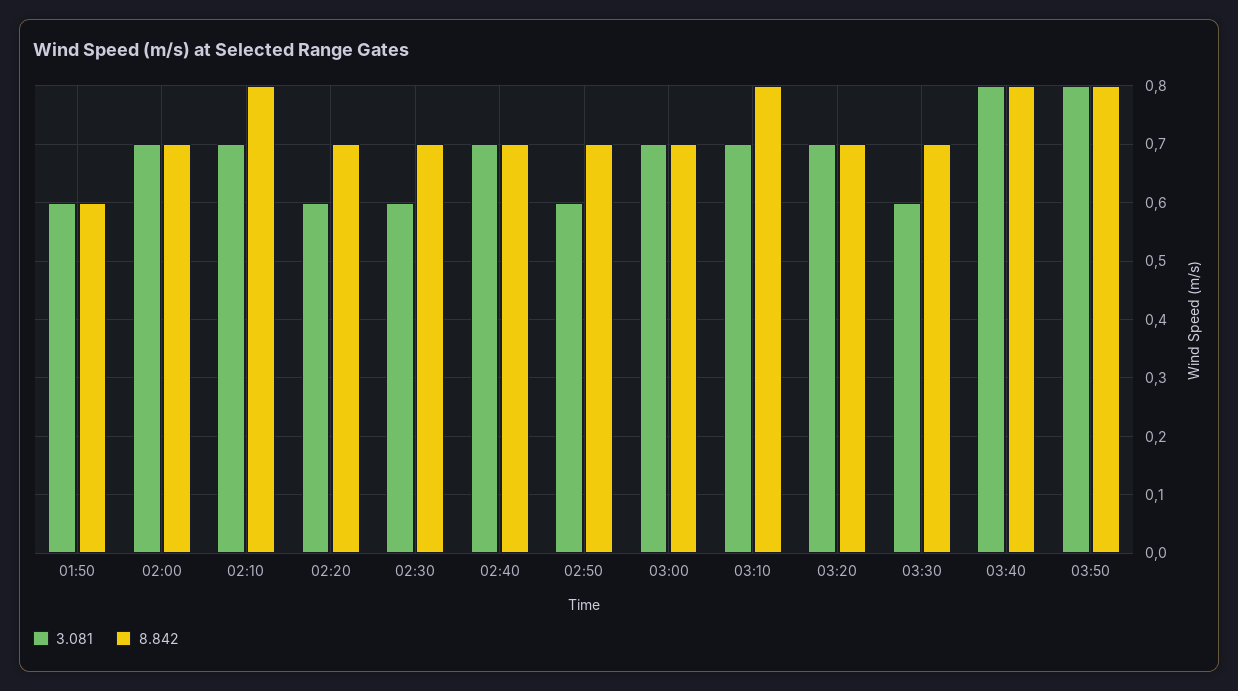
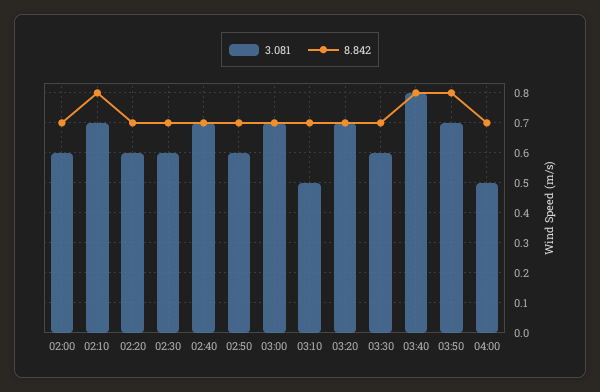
3.081, 01:50: 0.6 -> none
8.842, 01:50: 0.6 -> none
3.081, 02:00: 0.7 -> 0.6
3.081, 03:10: 0.7 -> 0.5
8.842, 03:10: 0.8 -> 0.7
3.081, 03:50: 0.8 -> 0.7
3.081, 04:00: none -> 0.5
8.842, 04:00: none -> 0.7

